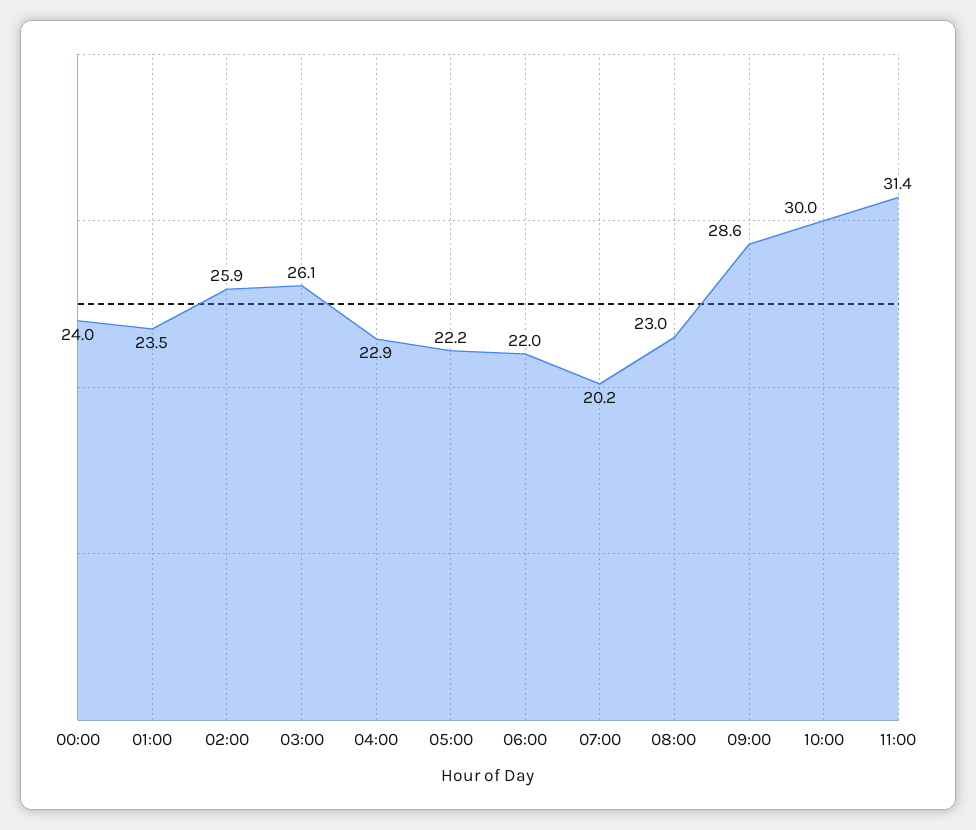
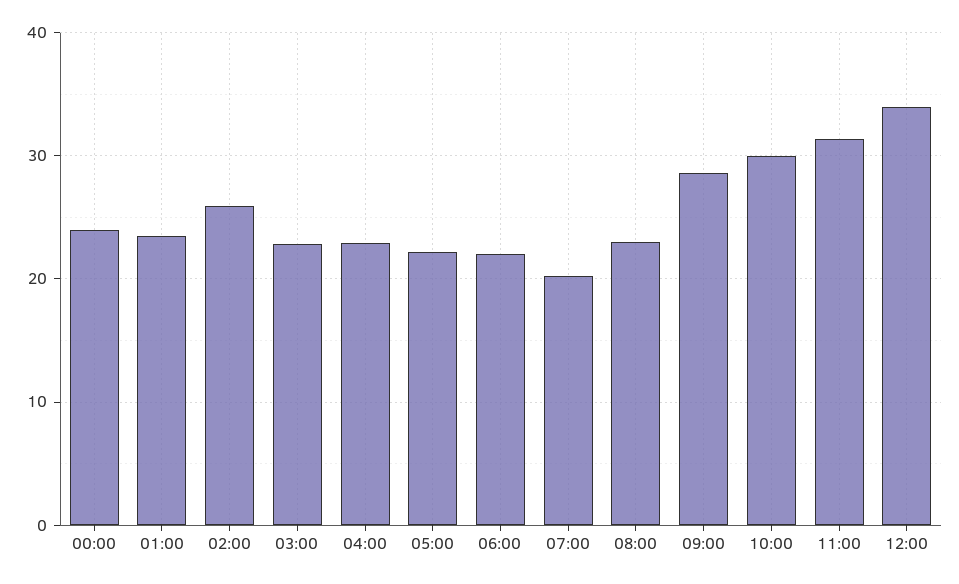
03:00: 26.1 -> 23
12:00: none -> 34

